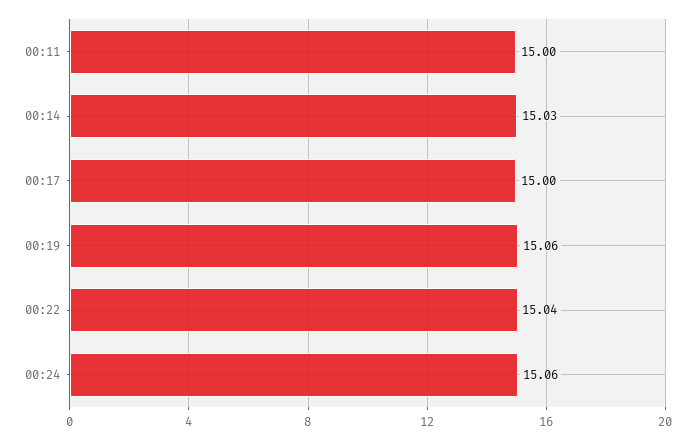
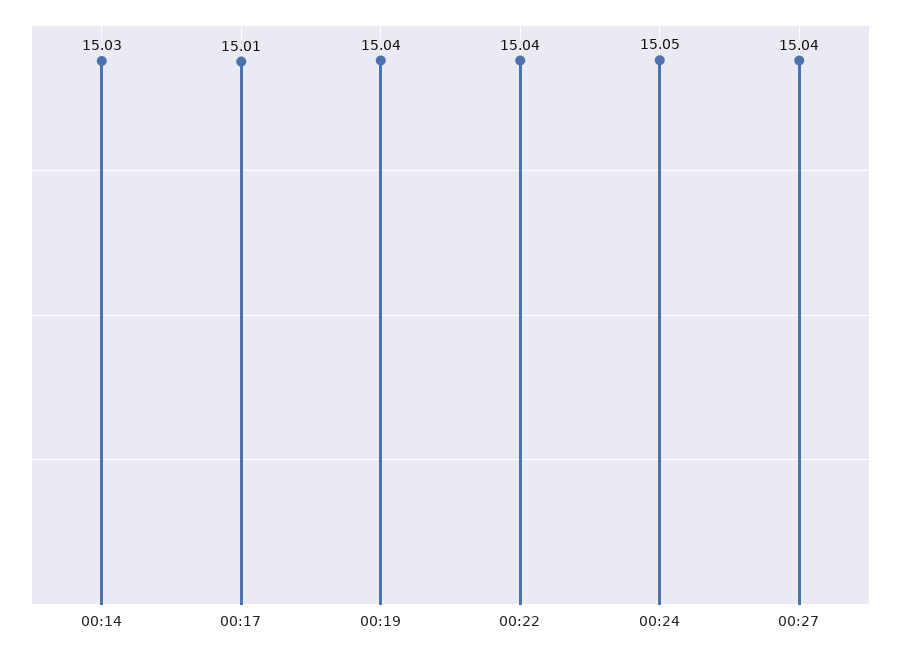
00:11: 15 -> none
00:17: 15 -> 15.01
00:19: 15.06 -> 15.04
00:24: 15.06 -> 15.05
00:27: none -> 15.04

